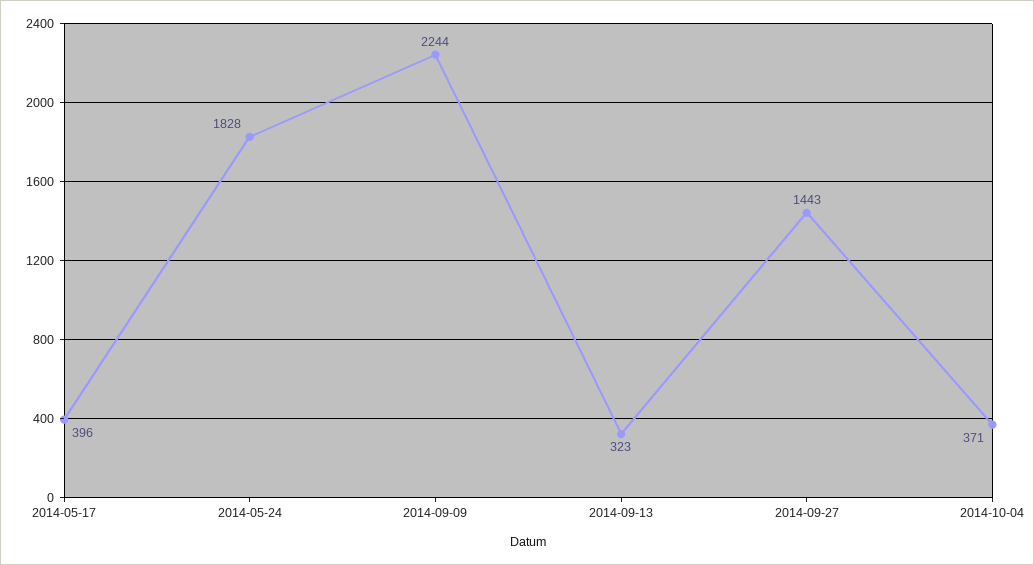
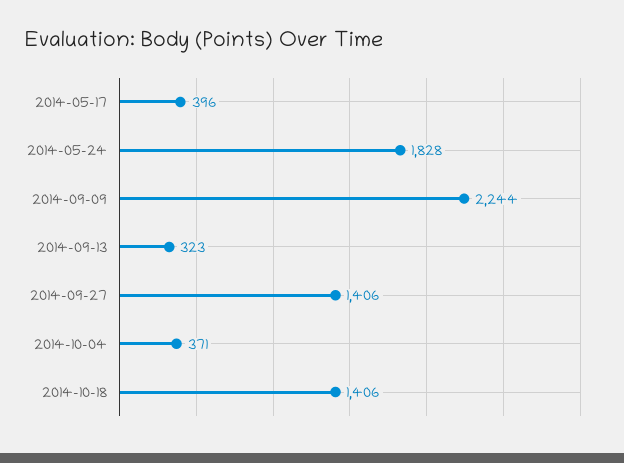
2014-09-27: 1443 -> 1406
2014-10-18: none -> 1406

